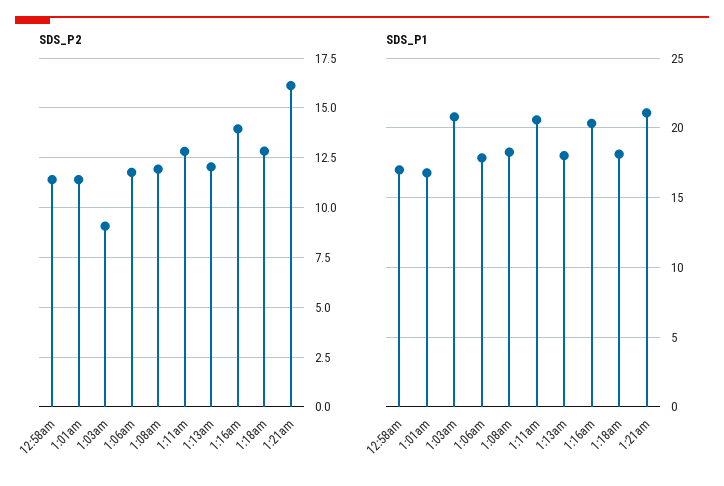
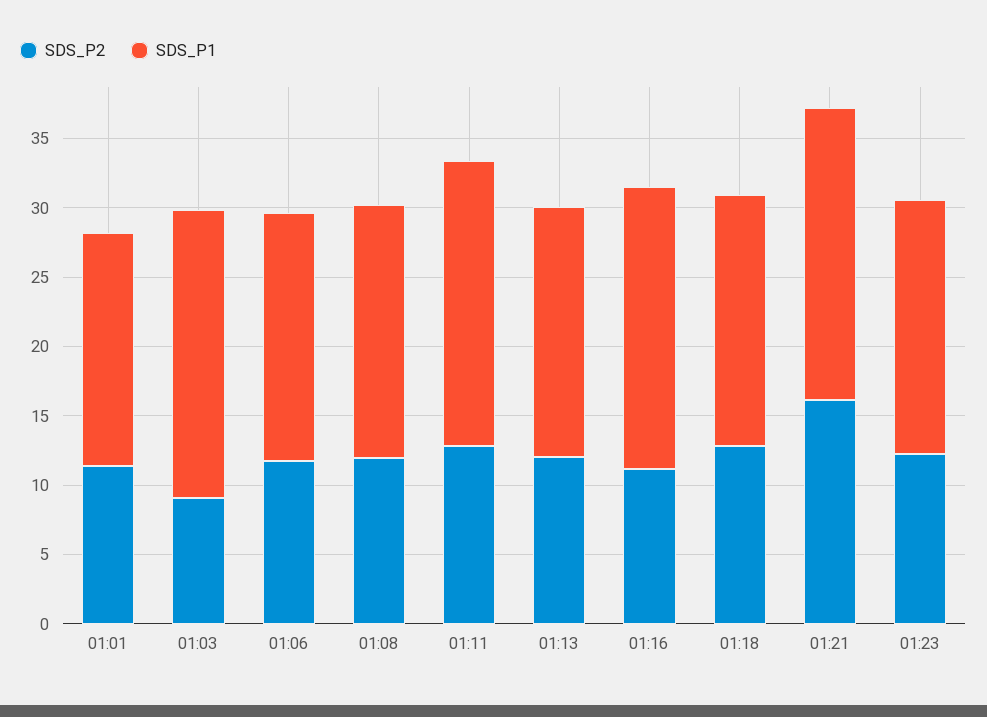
SDS_P2, 12:58am: 11.5 -> none
SDS_P2, 1:16am: 14 -> 11
SDS_P1, 12:58am: 17 -> none
SDS_P2, 01:23: none -> 12
SDS_P1, 01:23: none -> 18

